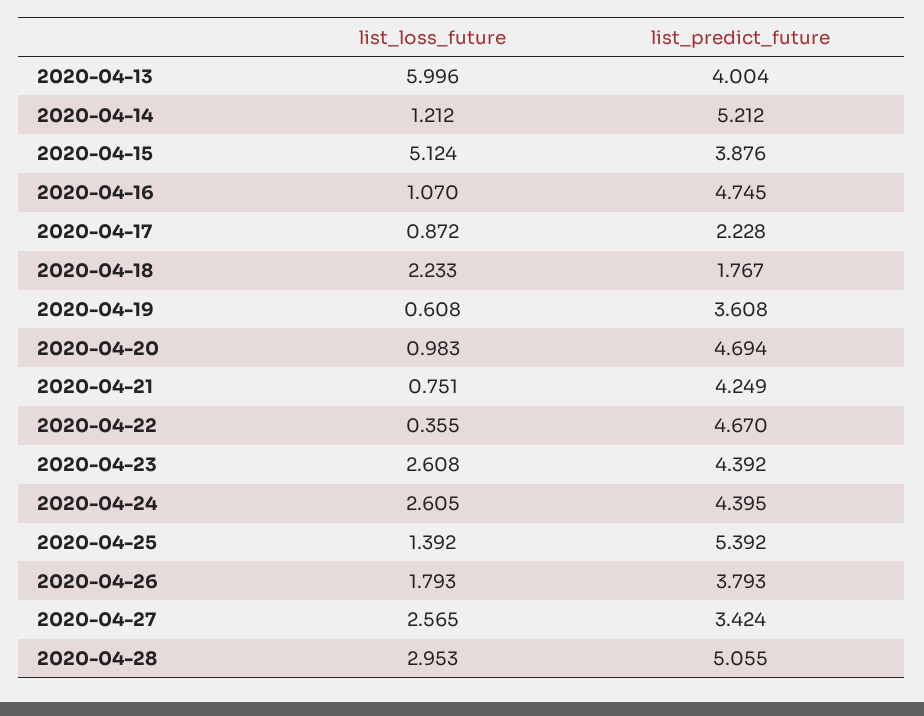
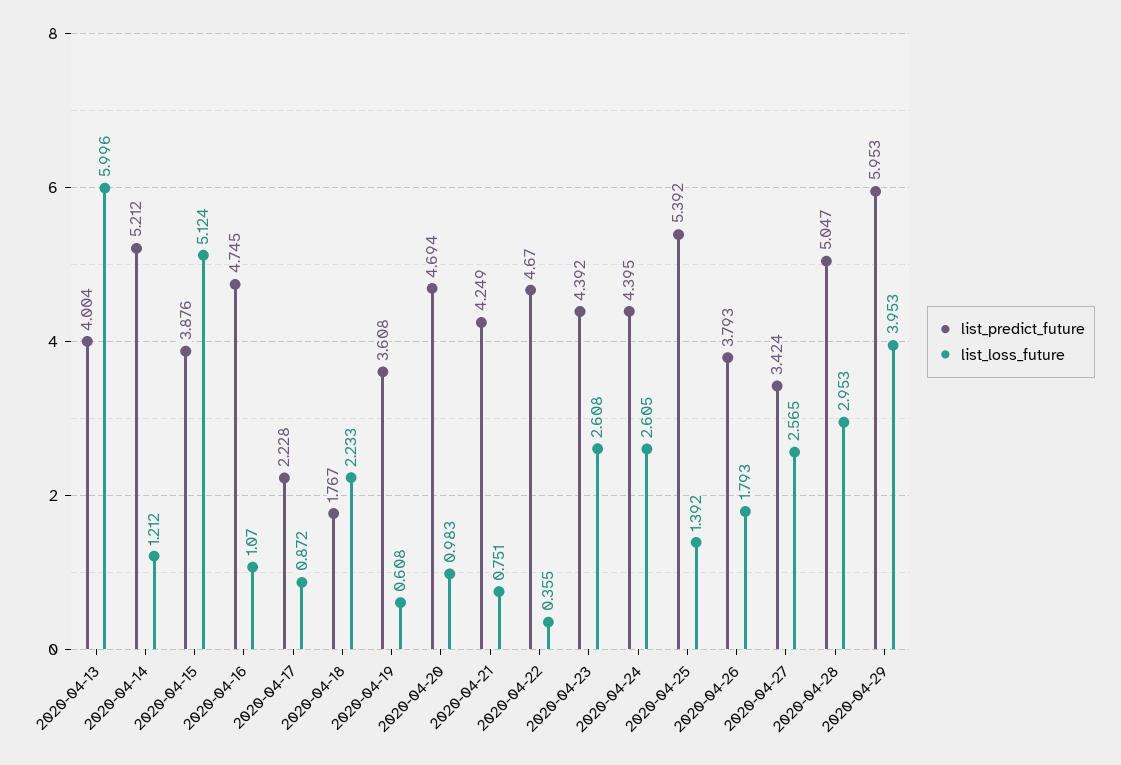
list_predict_future, 2020-04-28: 5.055 -> 5.047
list_predict_future, 2020-04-29: none -> 5.953
list_loss_future, 2020-04-29: none -> 3.953

